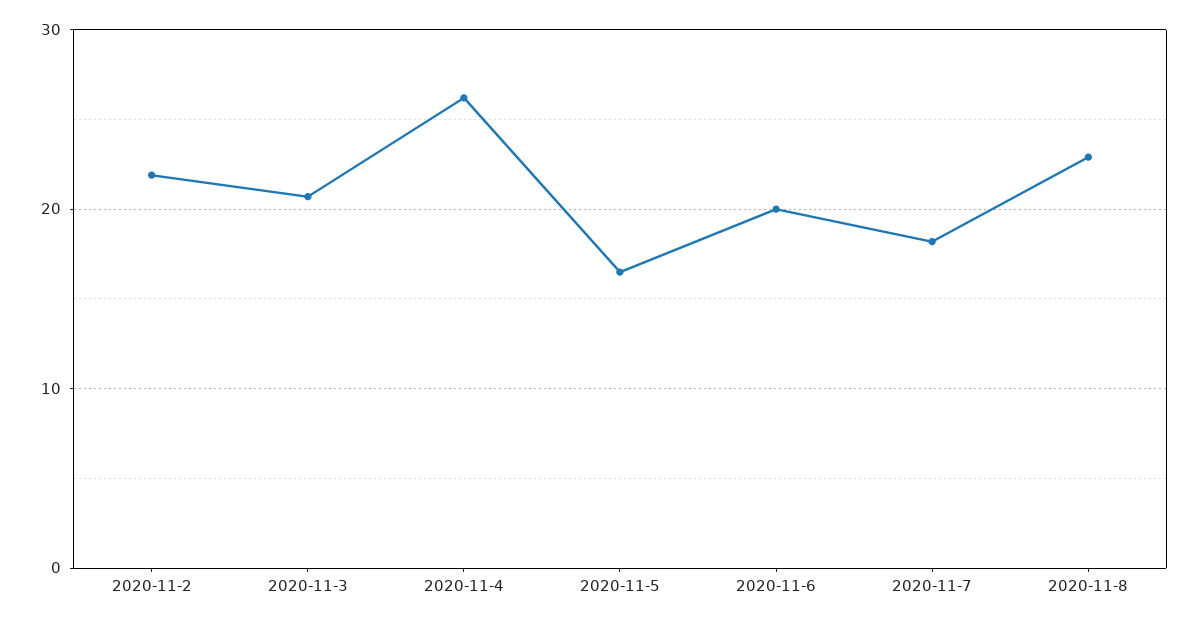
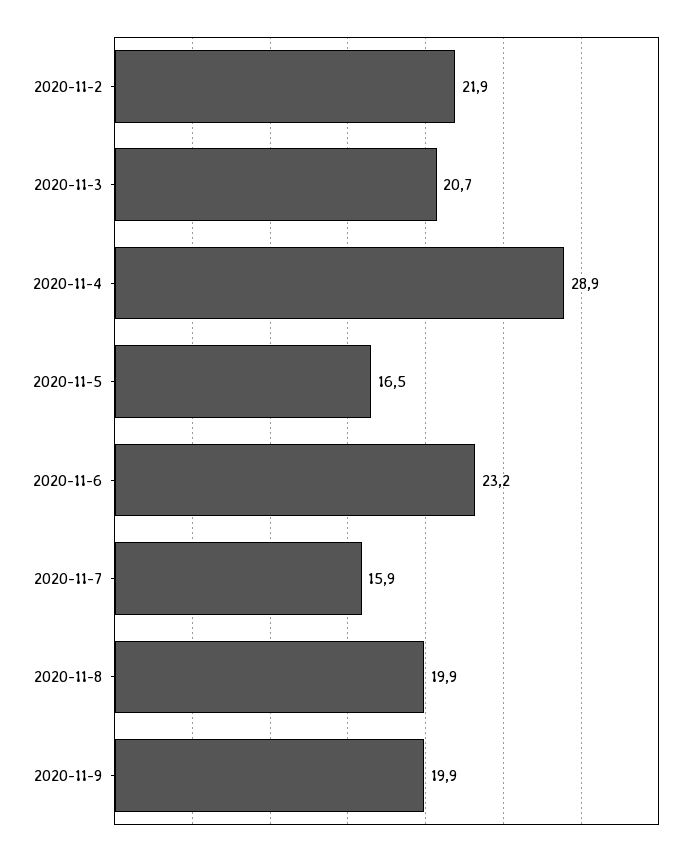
2020-11-4: 26 -> 28.9
2020-11-6: 20 -> 23.2
2020-11-7: 18 -> 15.9
2020-11-8: 23 -> 19.9
2020-11-9: none -> 19.9

